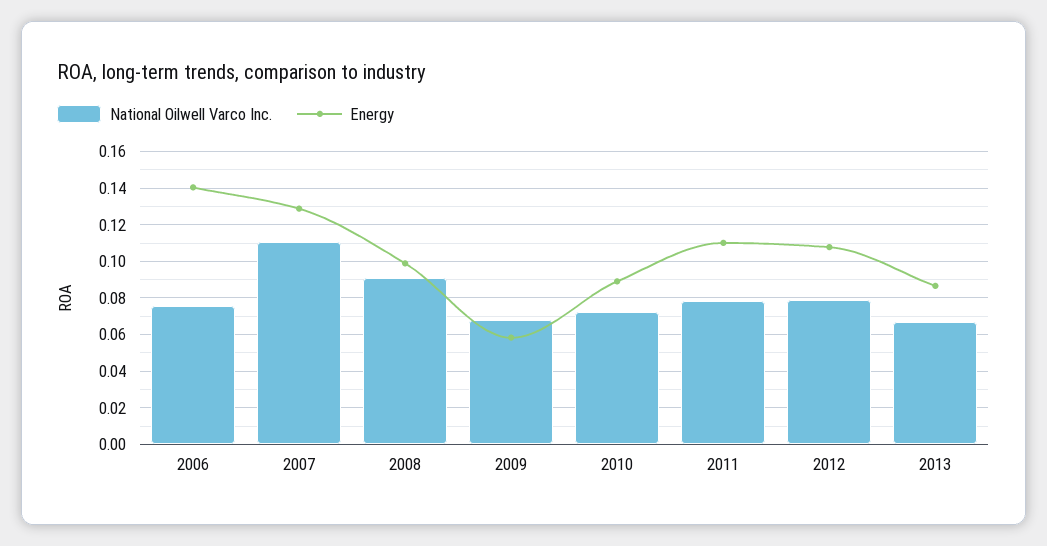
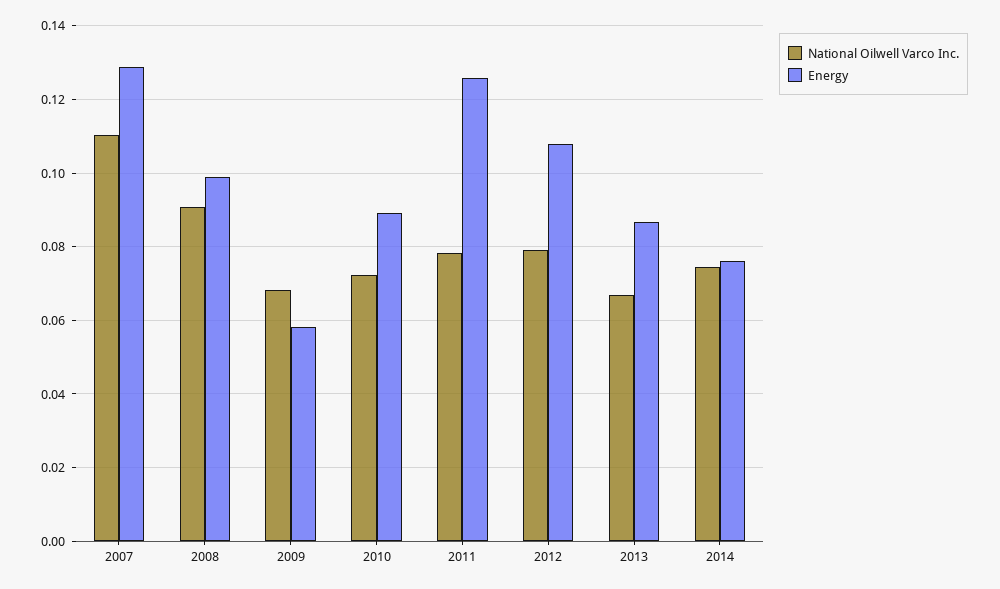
National Oilwell Varco Inc., 2006: 0.075 -> none
Energy, 2006: 0.14 -> none
Energy, 2011: 0.11 -> 0.126
National Oilwell Varco Inc., 2014: none -> 0.074
Energy, 2014: none -> 0.076

